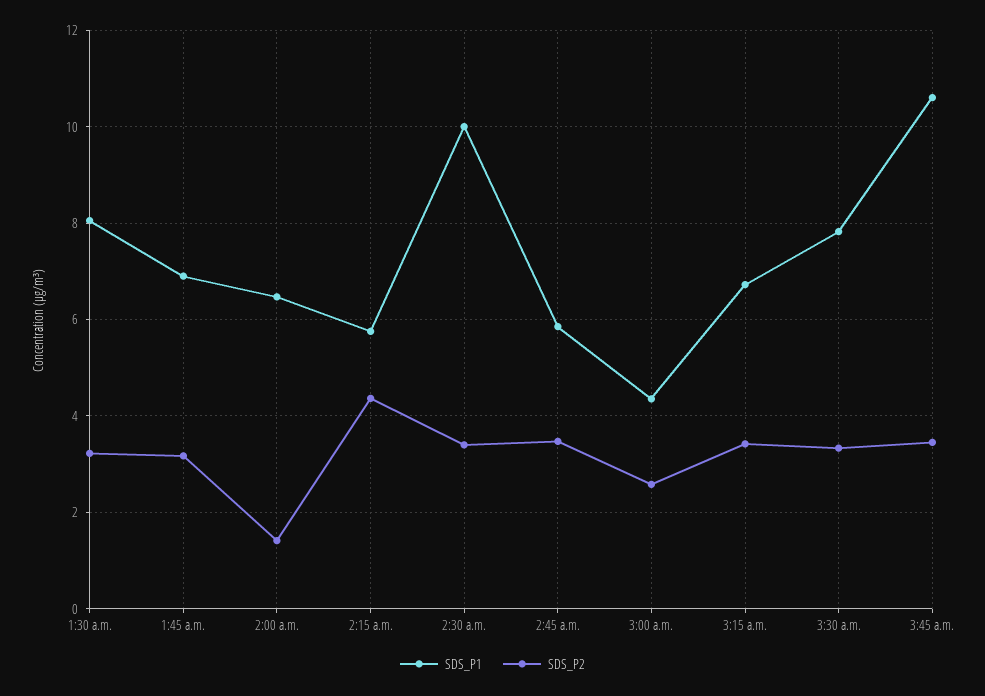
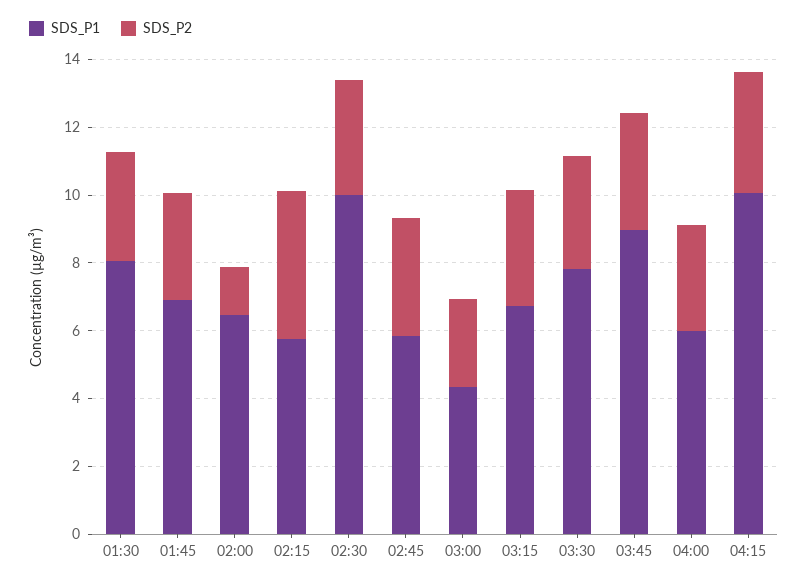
SDS_P1, 3:45 a.m.: 10.6 -> 9
SDS_P1, 04:00: none -> 6
SDS_P2, 04:00: none -> 3
SDS_P1, 04:15: none -> 10
SDS_P2, 04:15: none -> 3.5

